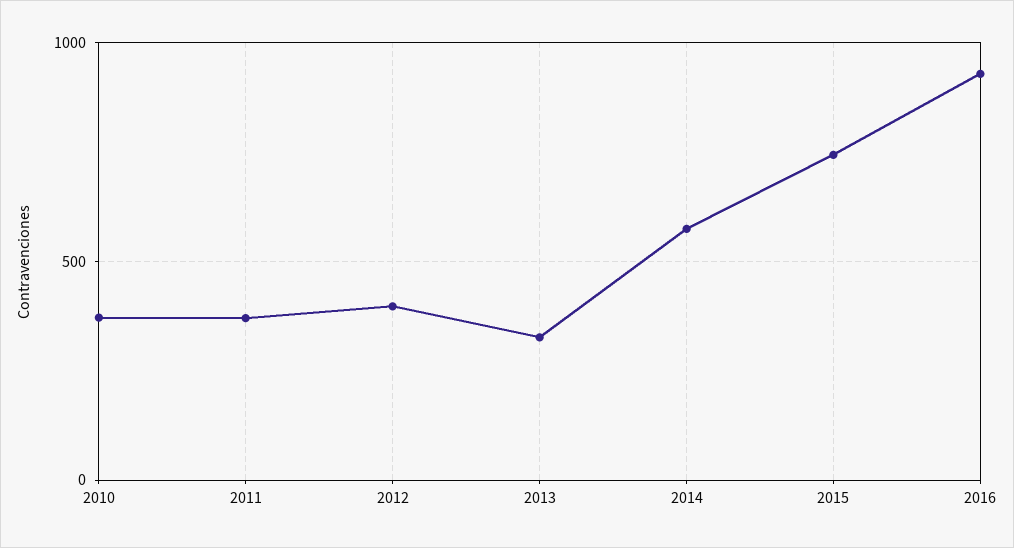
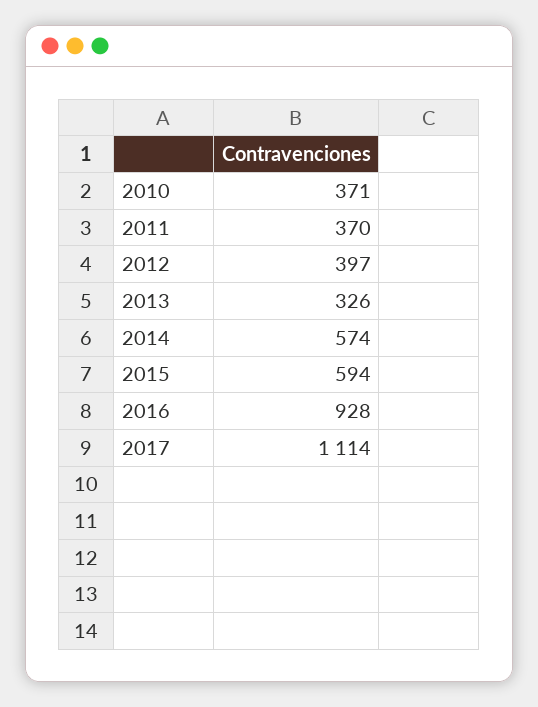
2015: 750 -> 594
2017: none -> 1114

